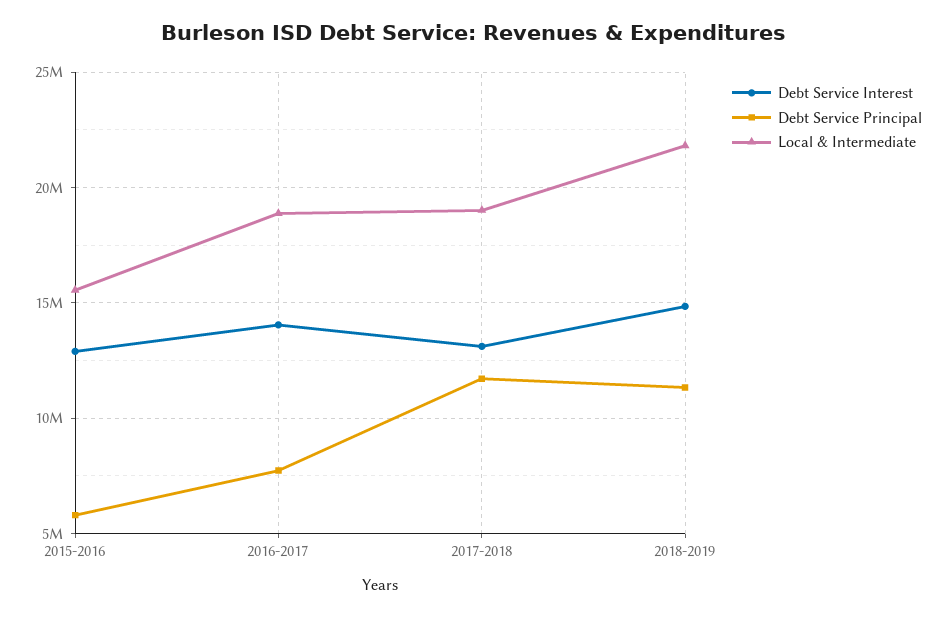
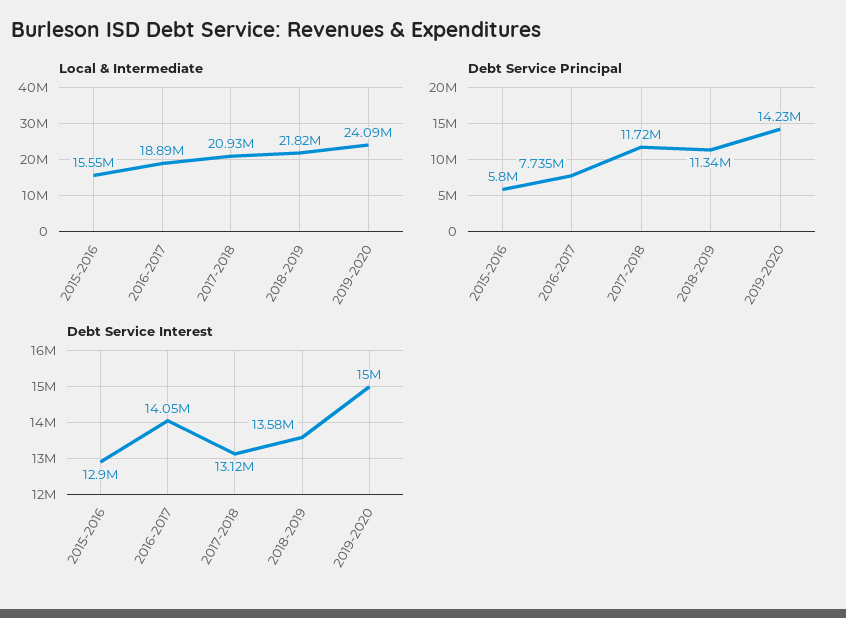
Local & Intermediate, 2017-2018: 19000000 -> 20930000
Debt Service Interest, 2018-2019: 15000000 -> 13580000
Local & Intermediate, 2019-2020: none -> 24090000
Debt Service Principal, 2019-2020: none -> 14230000
Debt Service Interest, 2019-2020: none -> 15000000

